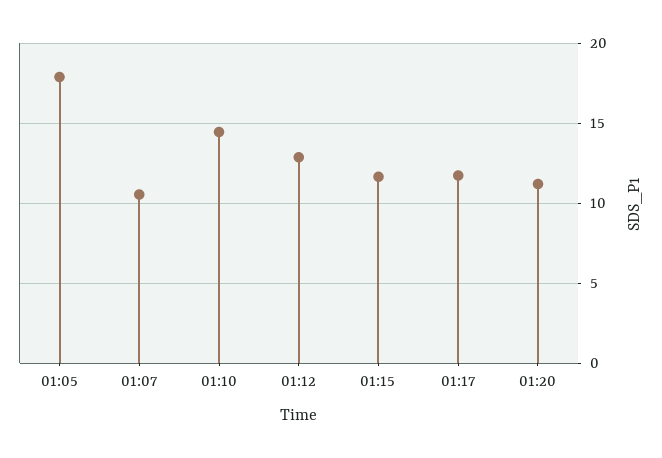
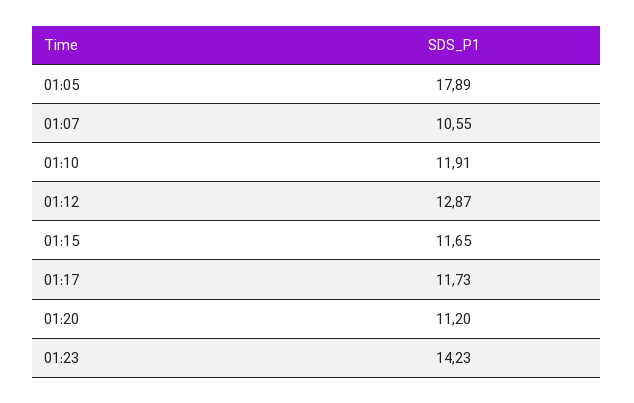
01:10: 14.5 -> 11.91
01:23: none -> 14.23

